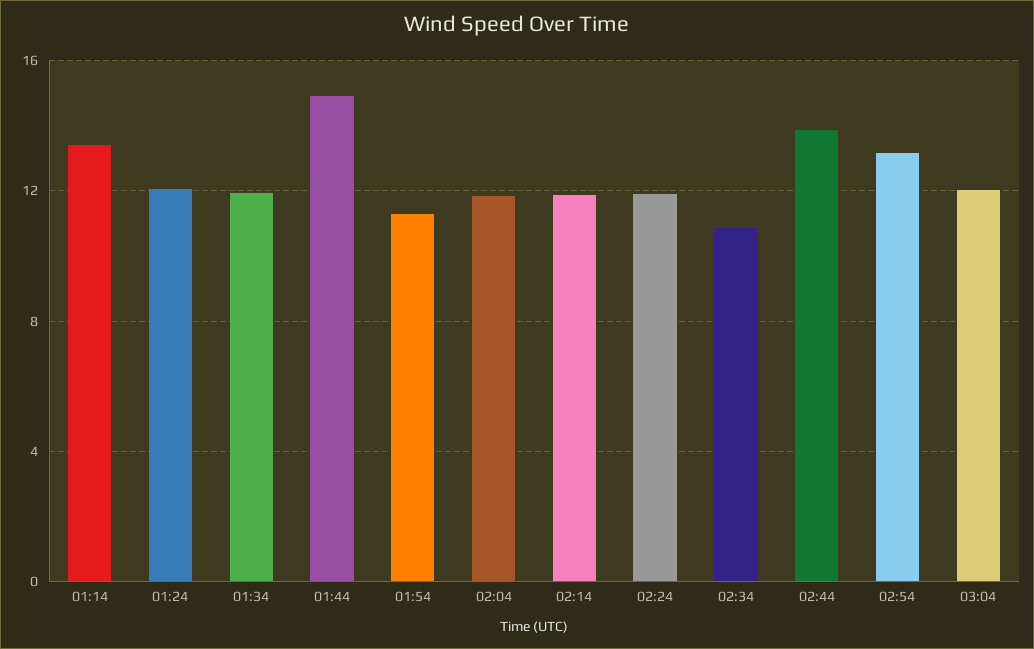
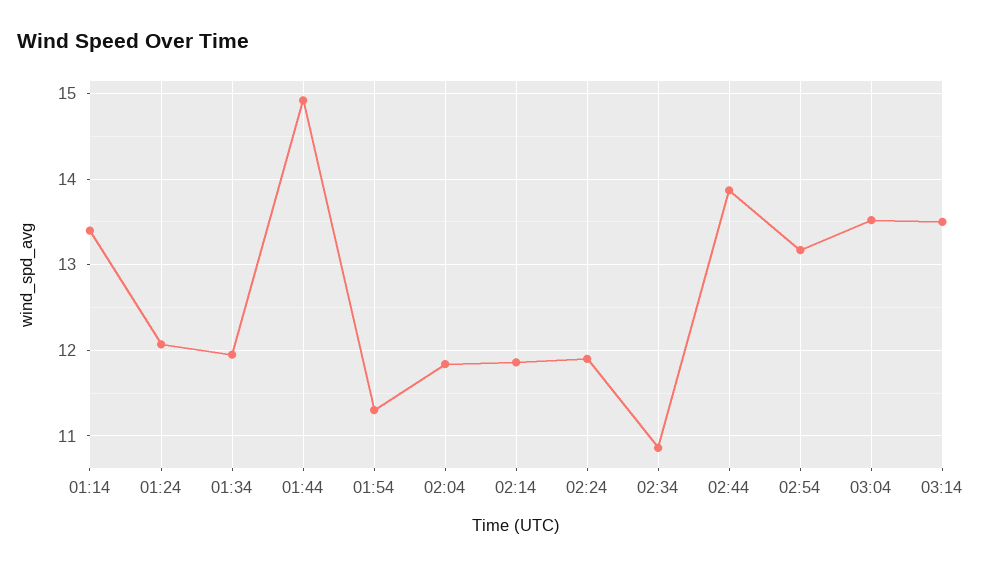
03:04: 12 -> 13.5
03:14: none -> 13.5

